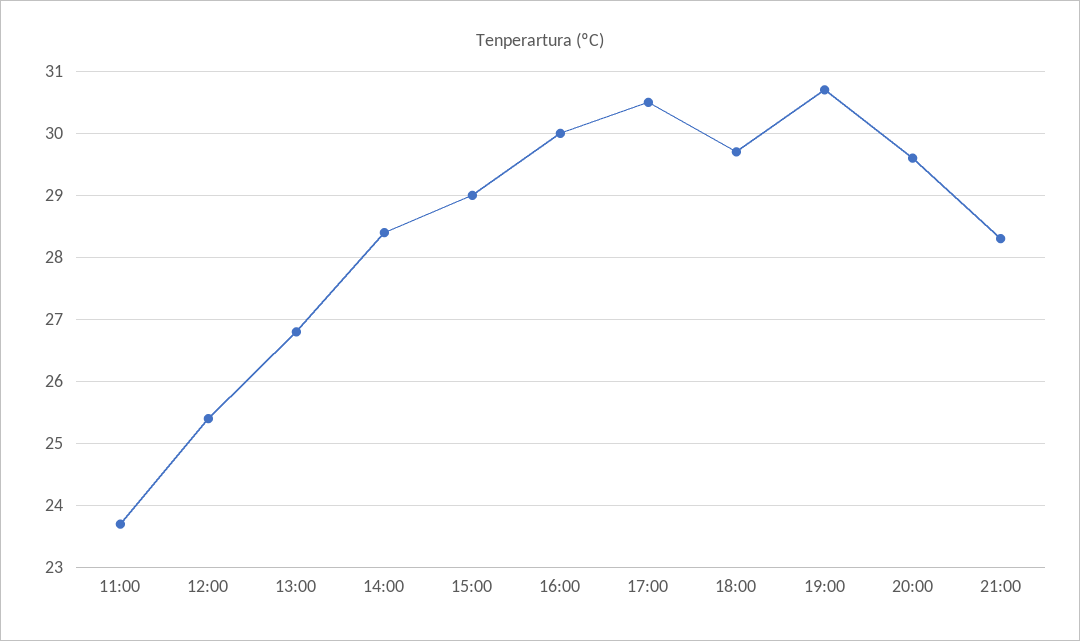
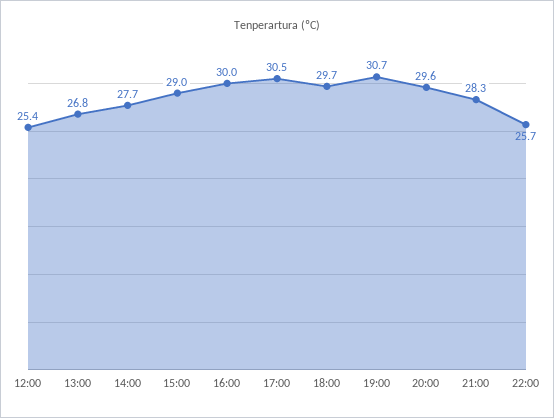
11:00: 23.7 -> none
14:00: 28.4 -> 27.7
22:00: none -> 25.7

